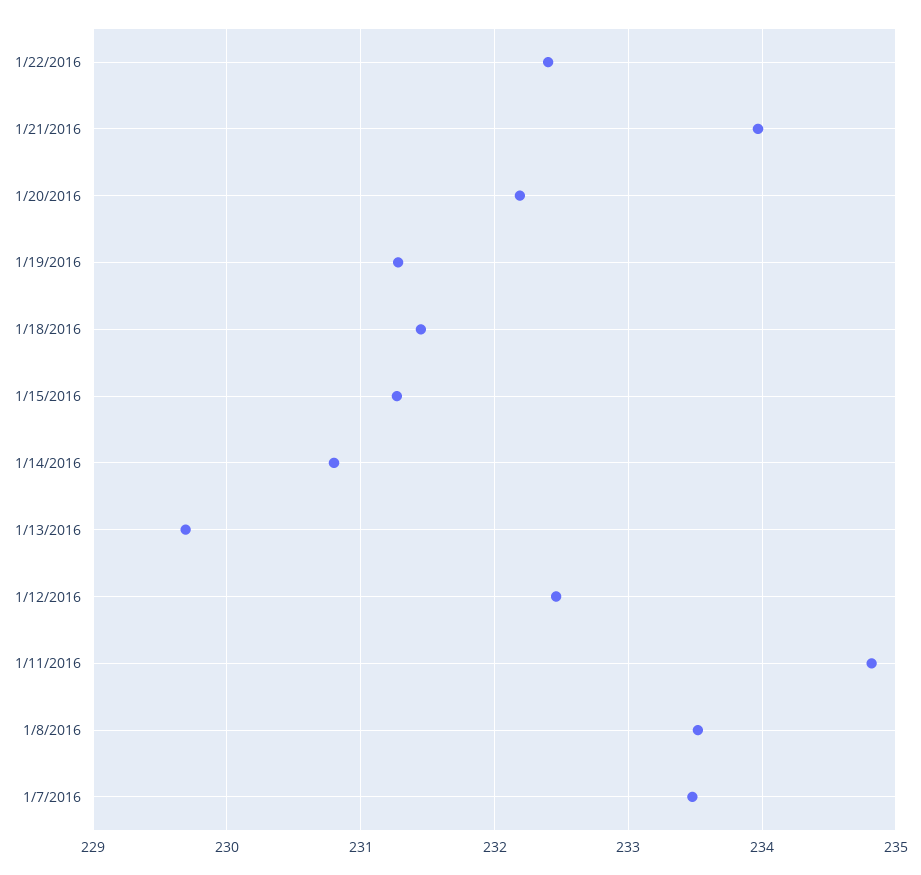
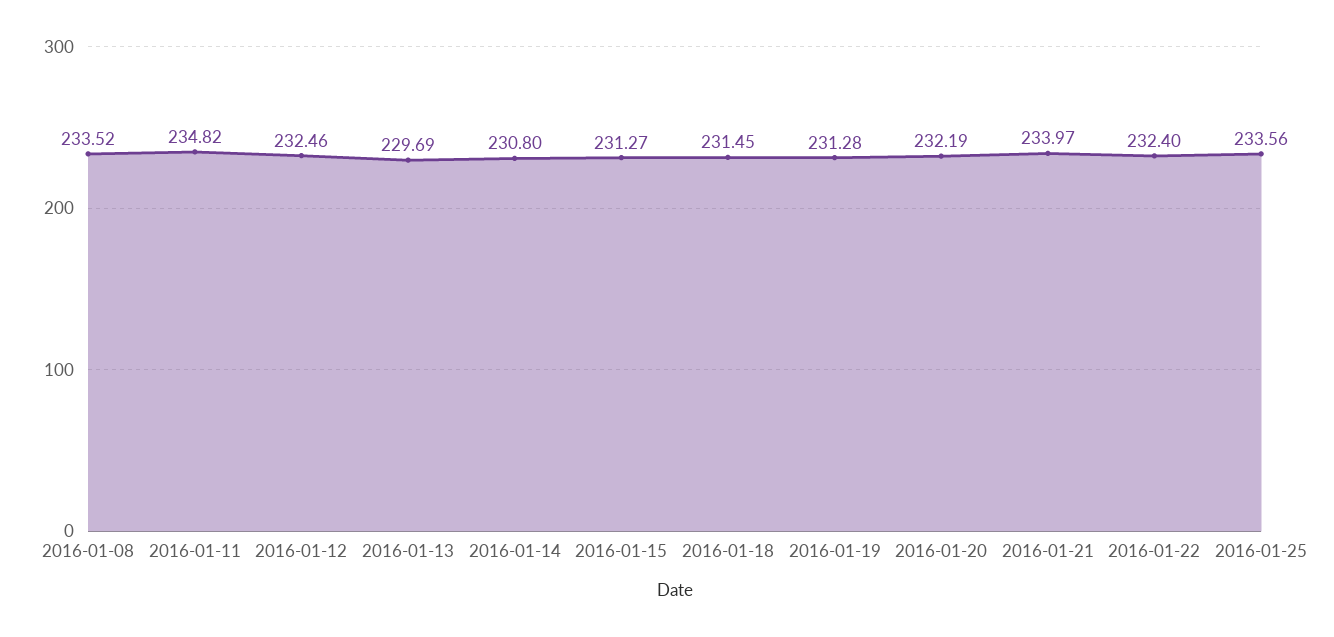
1/7/2016: 233.5 -> none
2016-01-25: none -> 233.56

